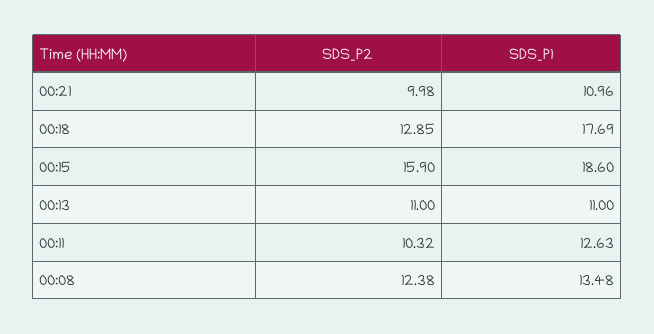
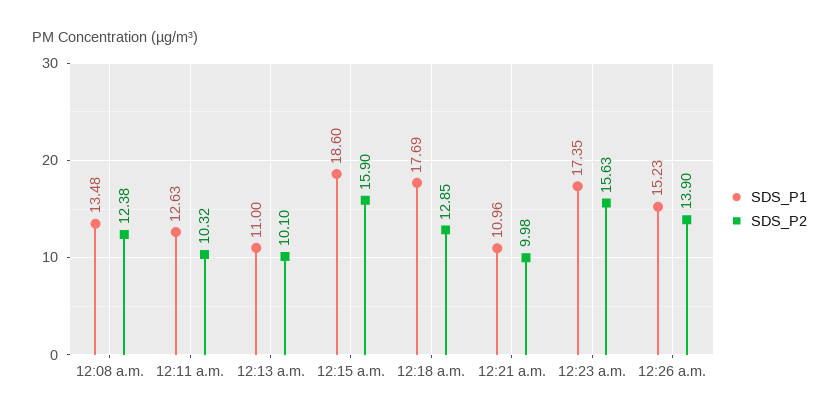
SDS_P2, 00:13: 11 -> 10.1
SDS_P1, 12:23 a.m.: none -> 17.35
SDS_P2, 12:23 a.m.: none -> 15.63
SDS_P1, 12:26 a.m.: none -> 15.23
SDS_P2, 12:26 a.m.: none -> 13.9

